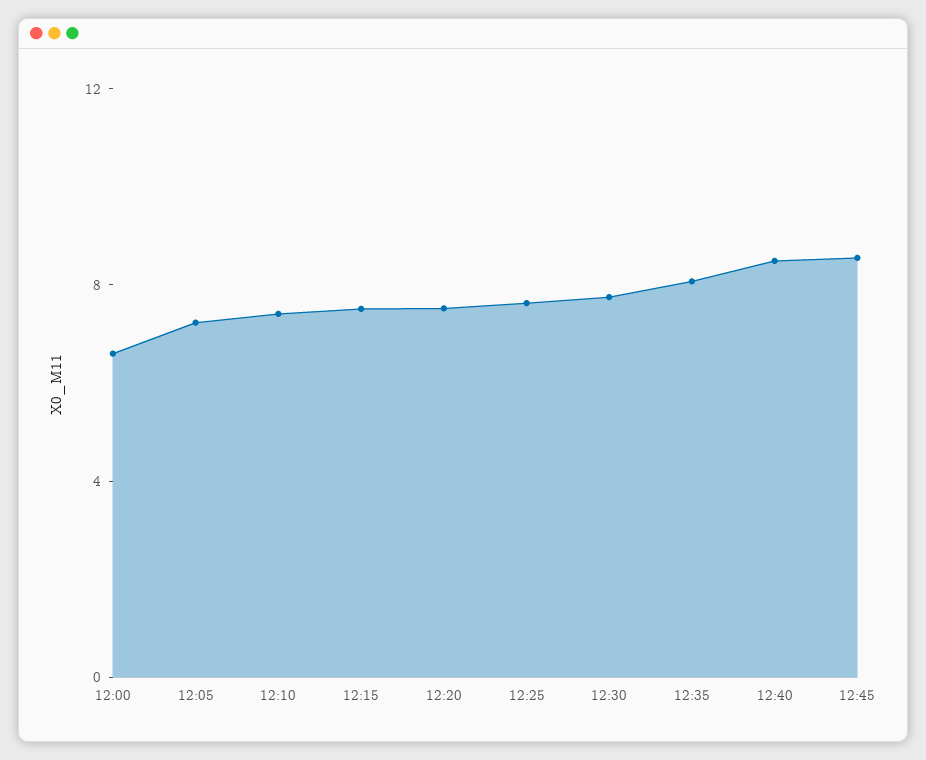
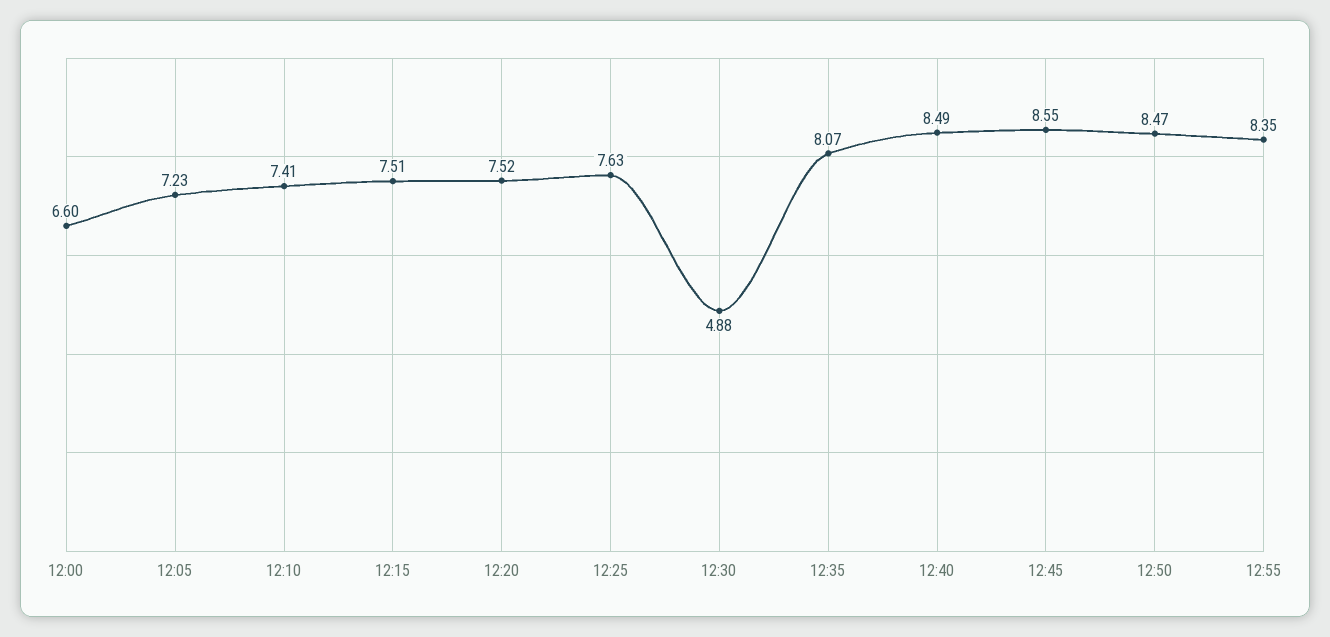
12:30: 8 -> 4.88
12:50: none -> 8.47
12:55: none -> 8.35

